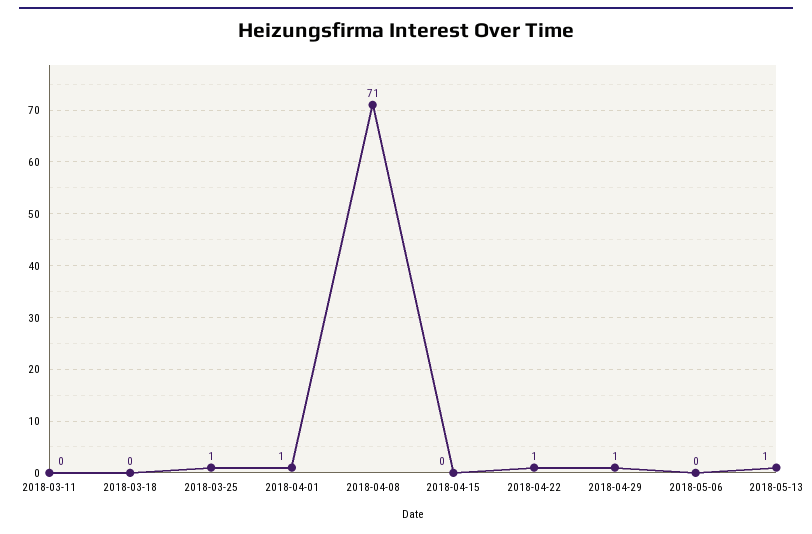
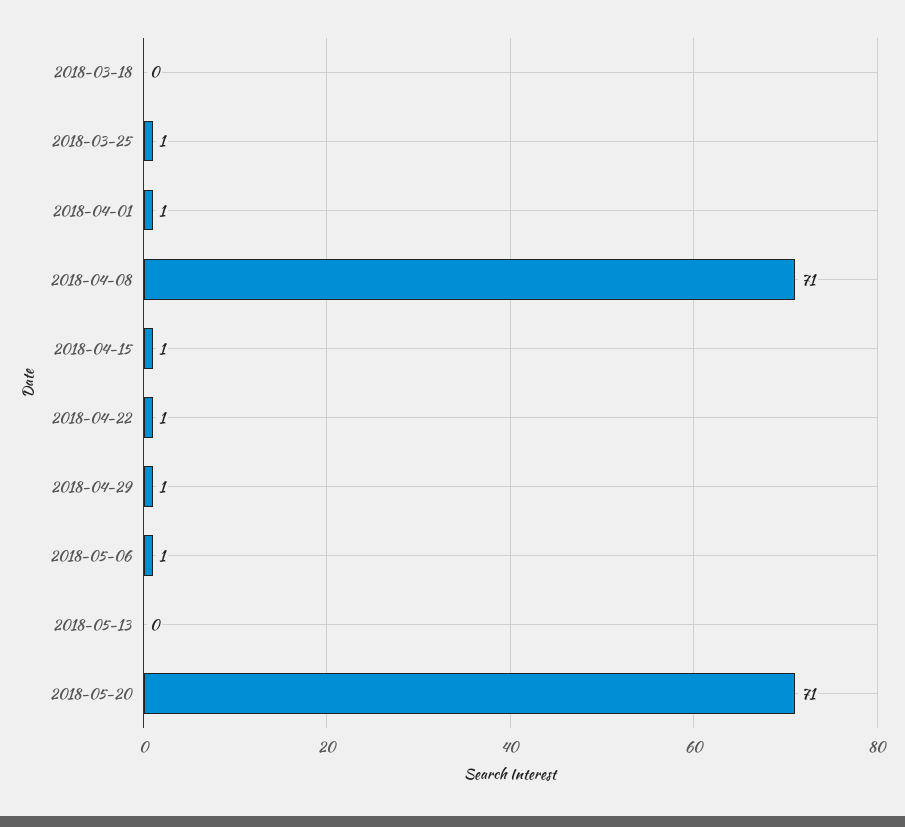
2018-03-11: 0 -> none
2018-04-15: 0 -> 1
2018-05-06: 0 -> 1
2018-05-13: 1 -> 0
2018-05-20: none -> 71

